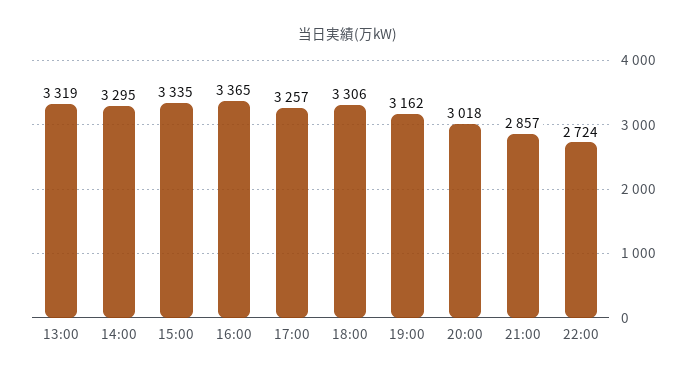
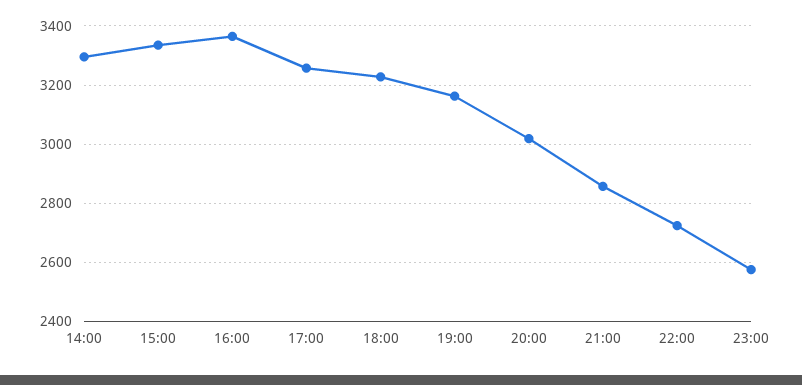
13:00: 3319 -> none
18:00: 3306 -> 3225
23:00: none -> 2575

